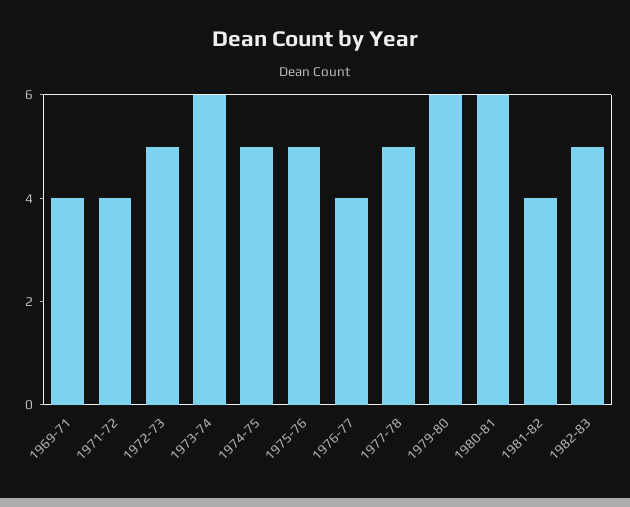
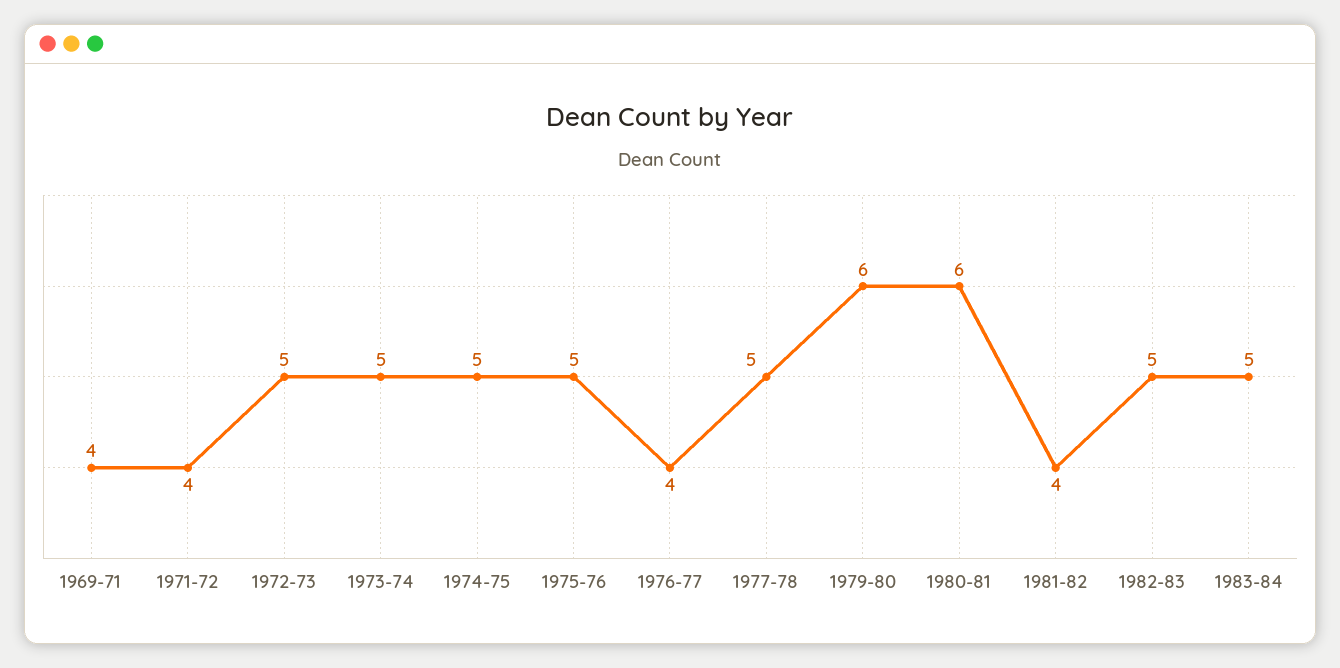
1973-74: 6 -> 5
1983-84: none -> 5

